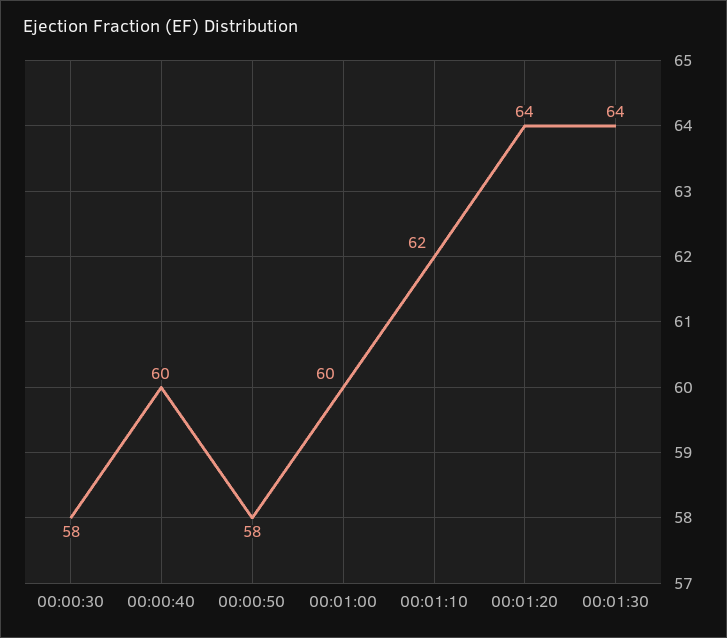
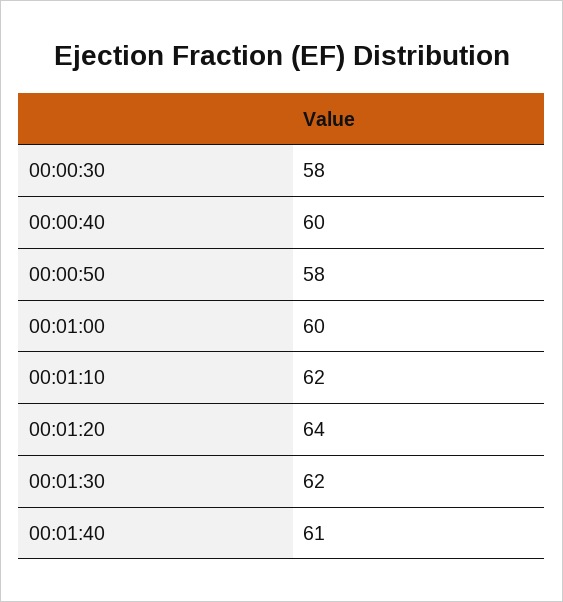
00:01:30: 64 -> 62
00:01:40: none -> 61

